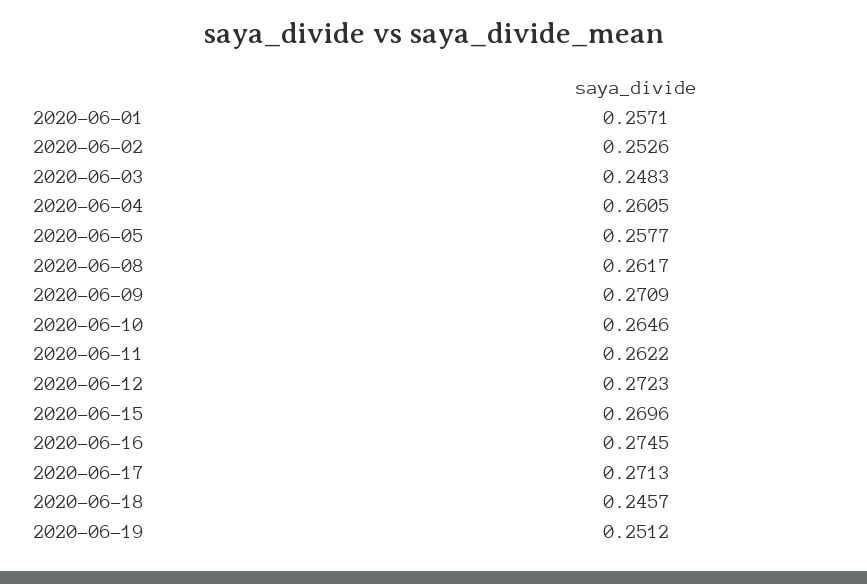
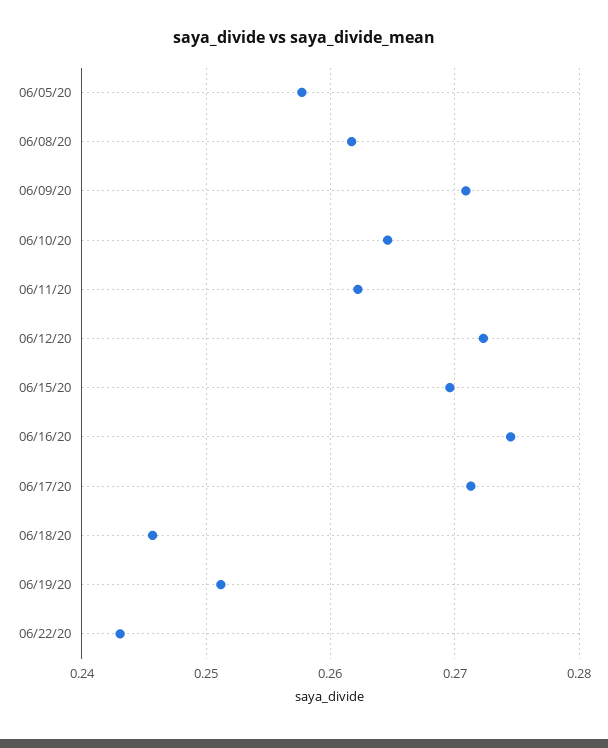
2020-06-01: 0.2571 -> none
2020-06-02: 0.2526 -> none
2020-06-03: 0.2483 -> none
2020-06-04: 0.2605 -> none
06/22/20: none -> 0.243

